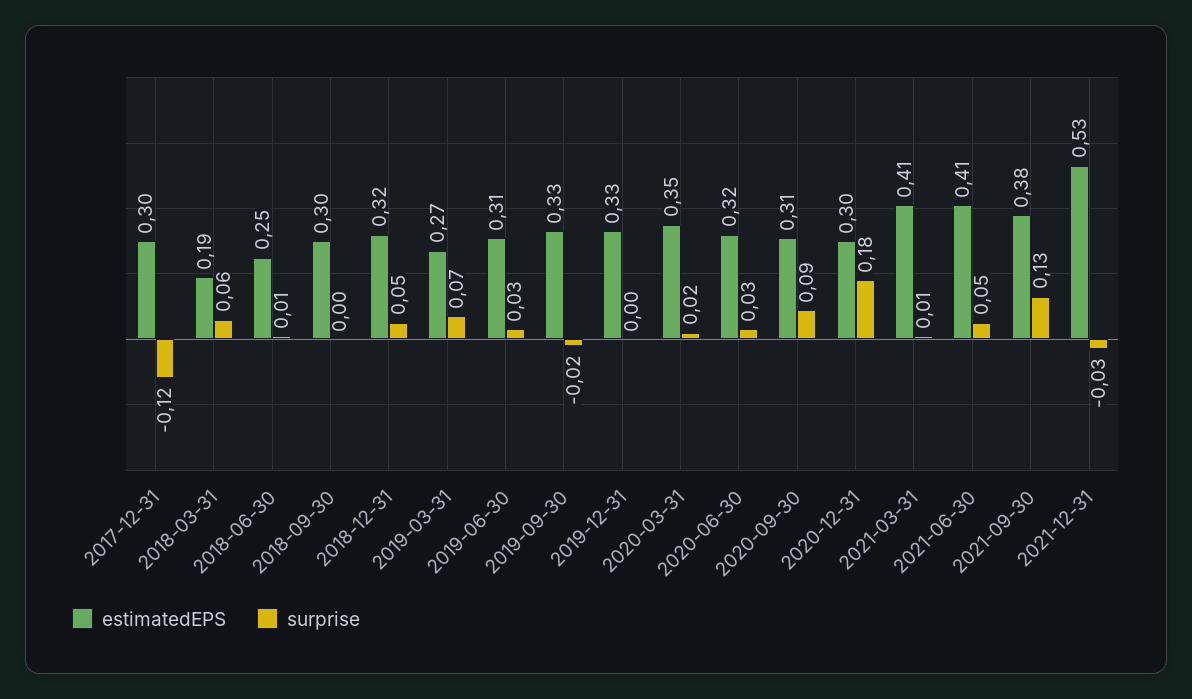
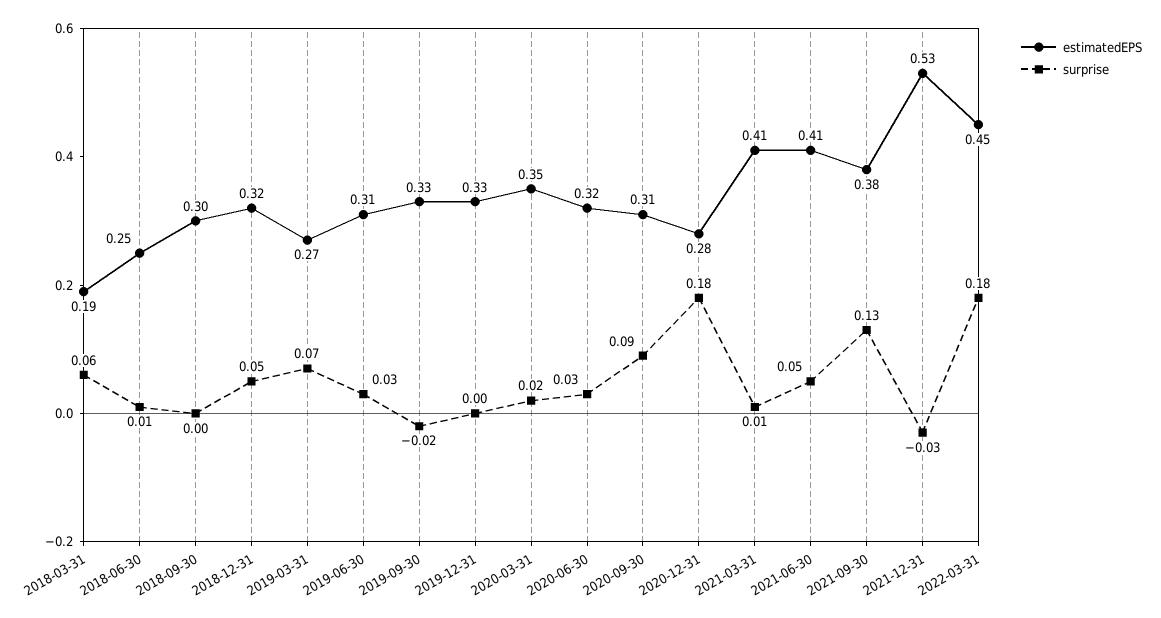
estimatedEPS, 2017-12-31: 0.3 -> none
surprise, 2017-12-31: -0.12 -> none
estimatedEPS, 2020-12-31: 0.3 -> 0.28
estimatedEPS, 2022-03-31: none -> 0.45
surprise, 2022-03-31: none -> 0.18

